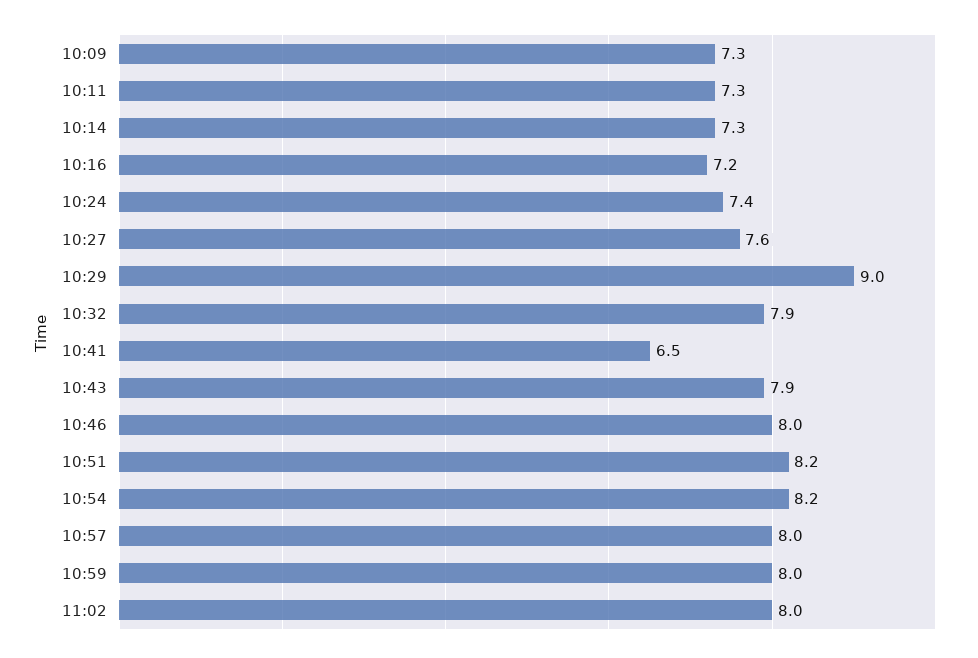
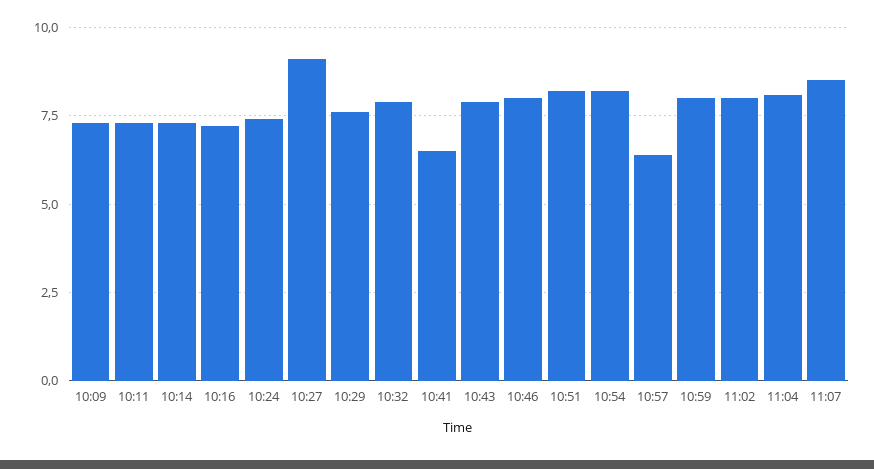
10:27: 7.6 -> 9
10:29: 9 -> 7.5
10:57: 8 -> 6.5
11:04: none -> 8
11:07: none -> 8.5

